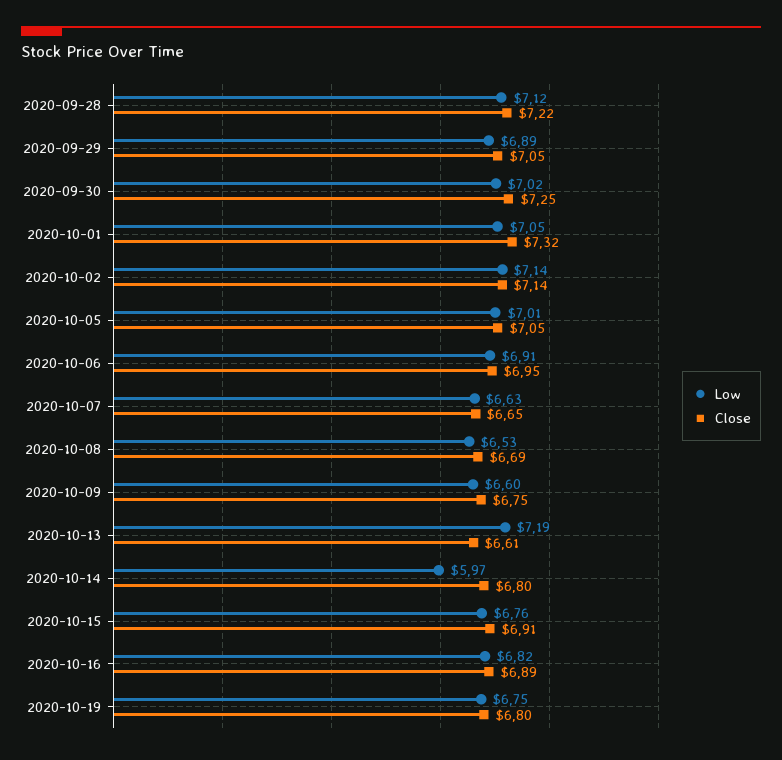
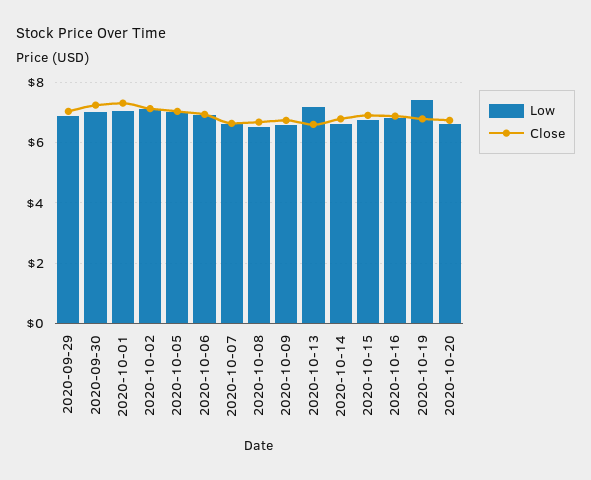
Low, 2020-09-28: 7.12 -> none
Close, 2020-09-28: 7.22 -> none
Low, 2020-10-14: 5.97 -> 6.6
Low, 2020-10-19: 6.75 -> 7.4
Low, 2020-10-20: none -> 6.6
Close, 2020-10-20: none -> 6.8

